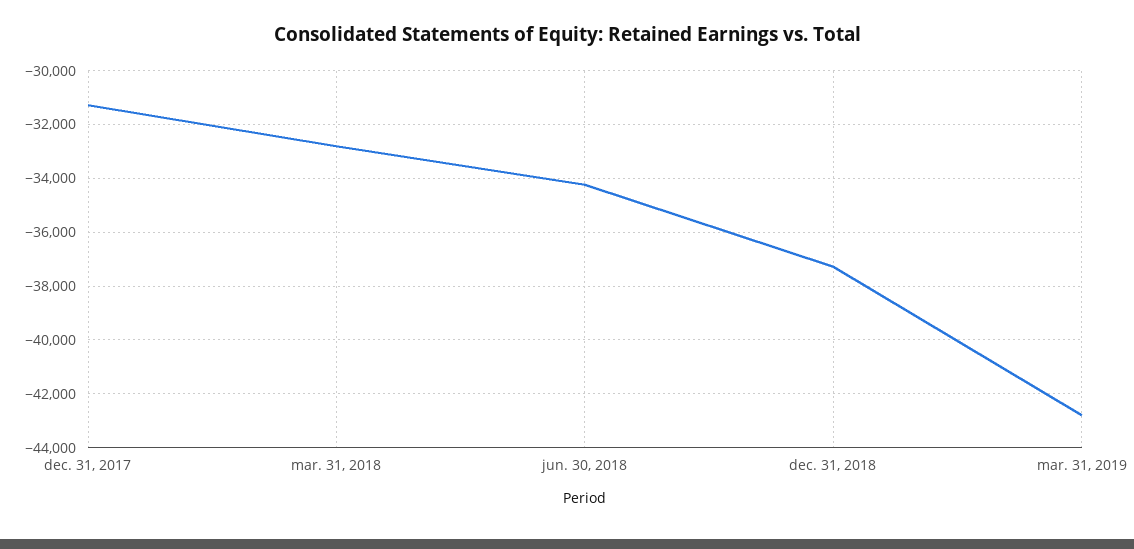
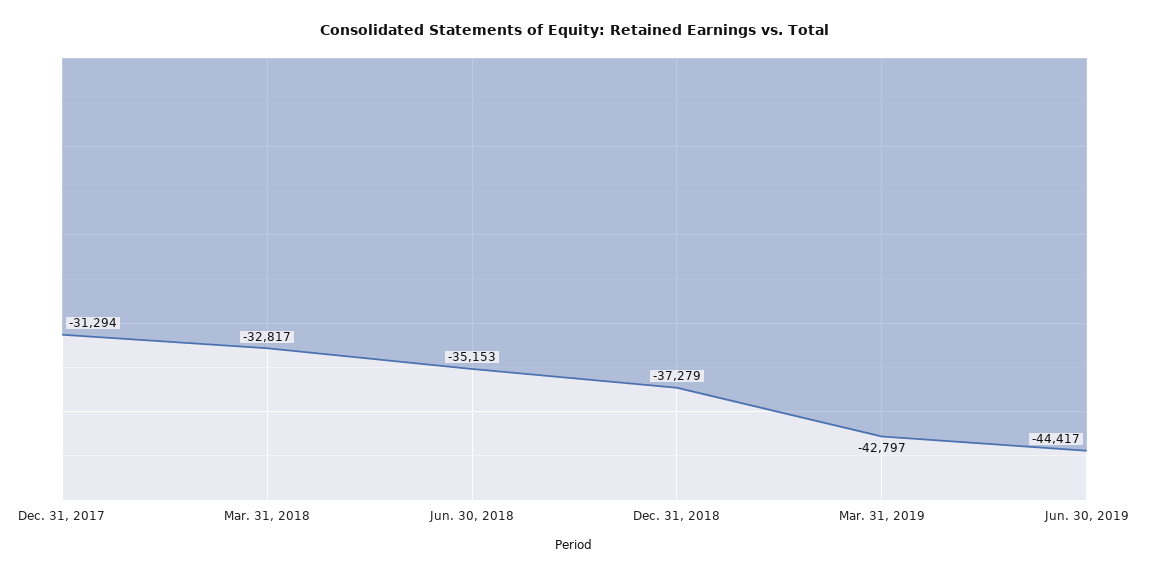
jun. 30, 2018: -34250 -> -35153
Jun. 30, 2019: none -> -44417

